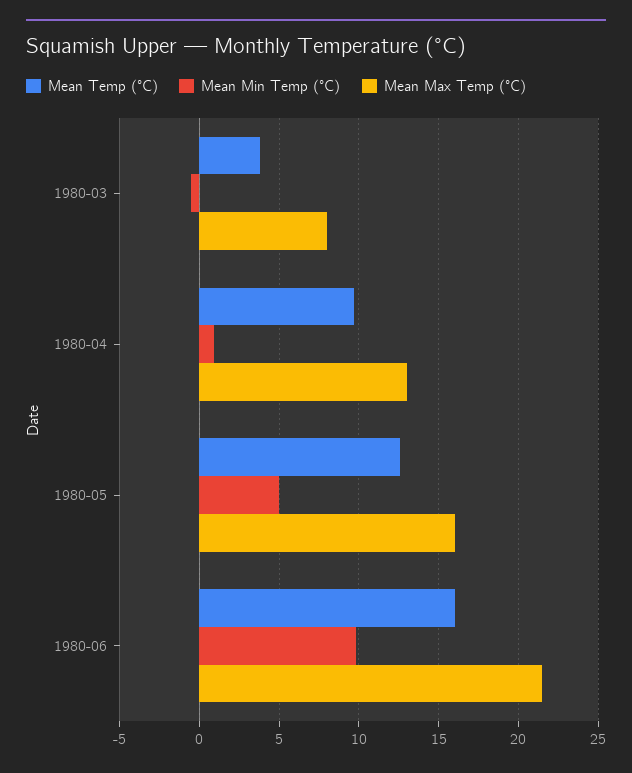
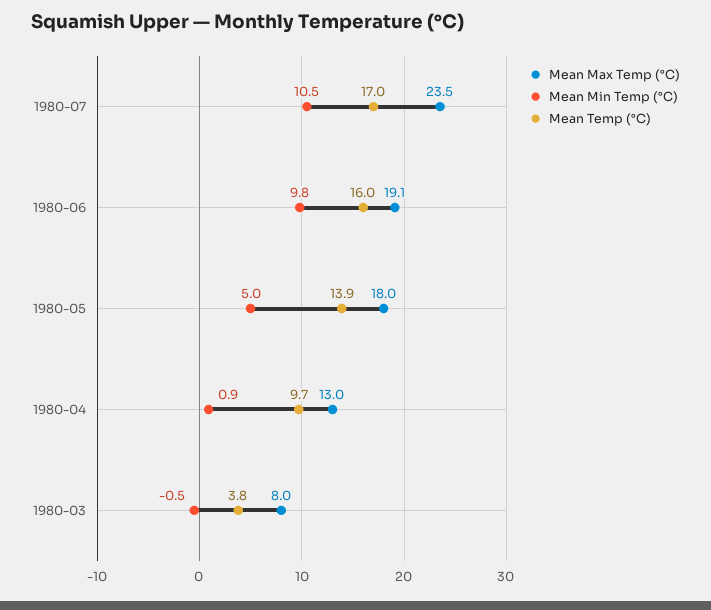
Mean Temp (°C), 1980-05: 12.5 -> 13.9
Mean Max Temp (°C), 1980-05: 16 -> 18
Mean Max Temp (°C), 1980-06: 21.5 -> 19.1
Mean Max Temp (°C), 1980-07: none -> 23.5
Mean Min Temp (°C), 1980-07: none -> 10.5
Mean Temp (°C), 1980-07: none -> 17

